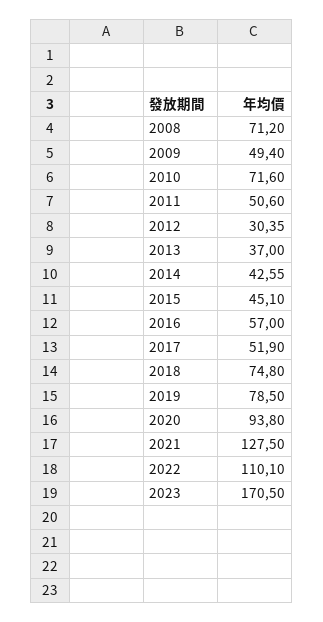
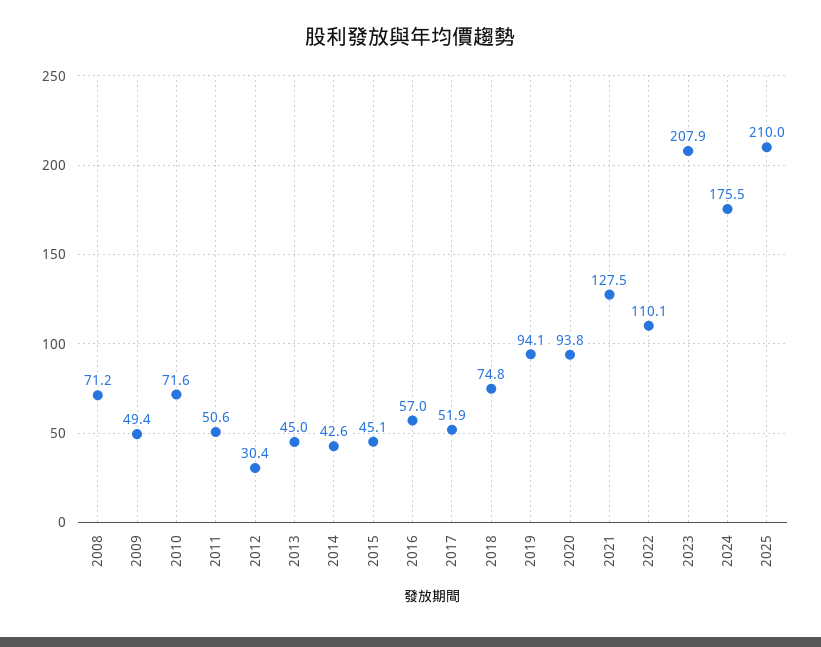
2013: 37 -> 45
2019: 78.5 -> 94.1
2023: 170.5 -> 207.9
2024: none -> 175.5
2025: none -> 210

